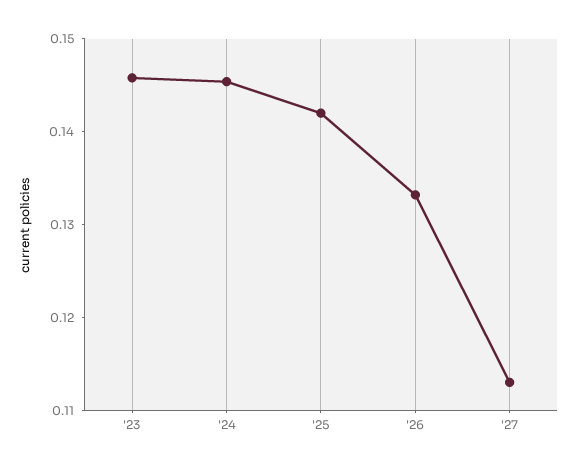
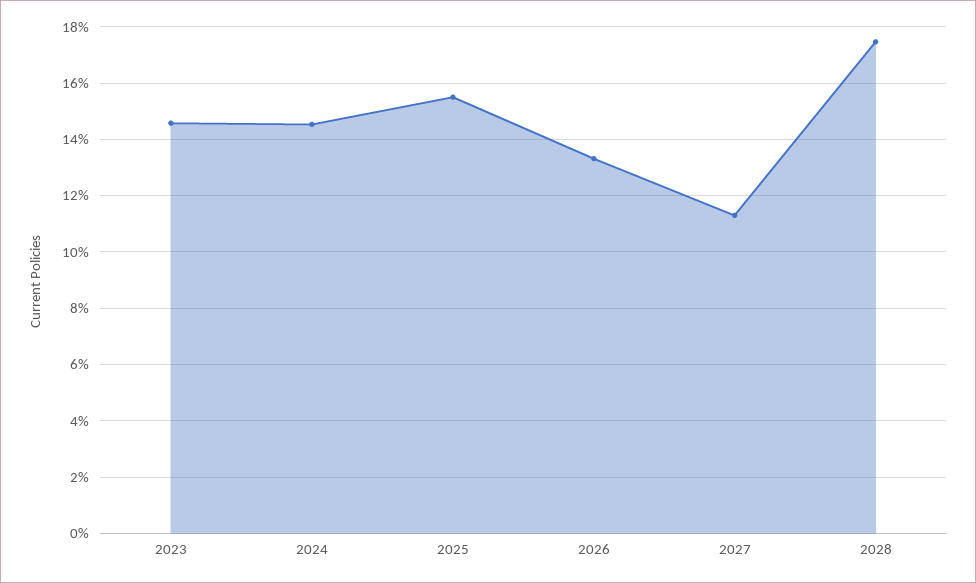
'25: 0.142 -> 0.155
2028: none -> 0.175

